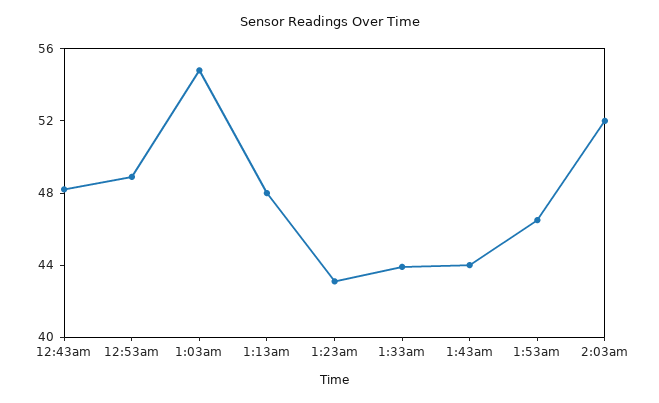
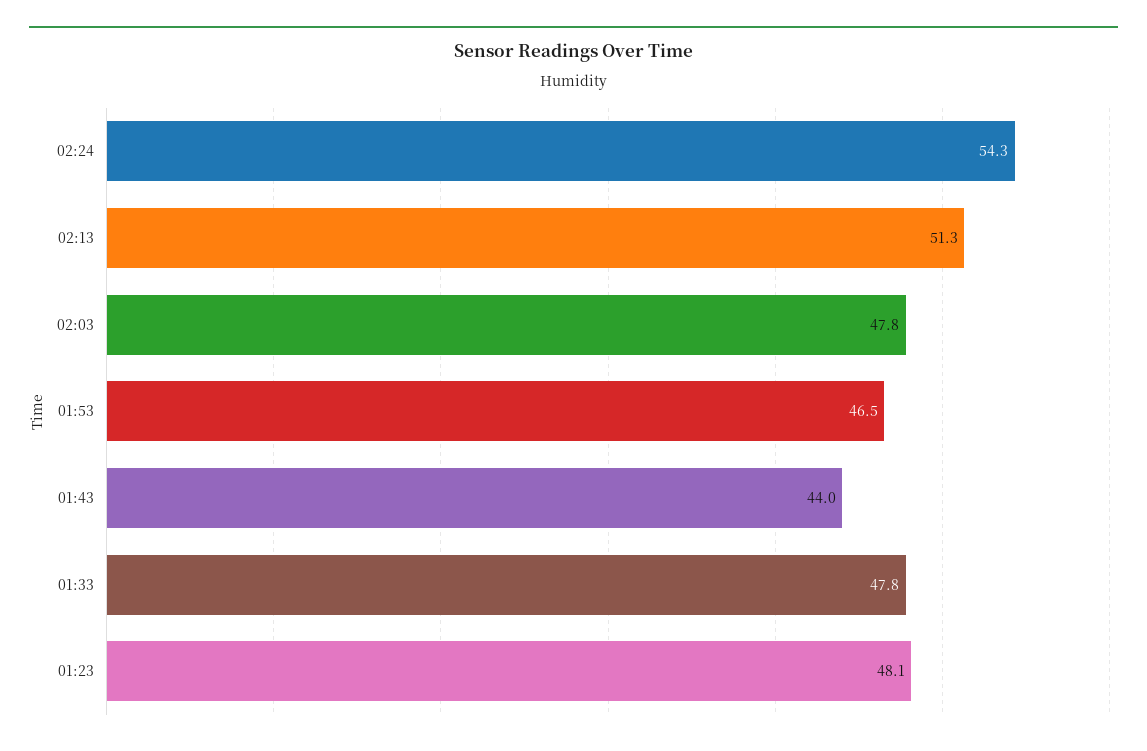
12:43am: 48 -> none
12:53am: 49 -> none
1:03am: 55 -> none
1:13am: 48 -> none
1:23am: 43 -> 48.1
1:33am: 44 -> 47.8
2:03am: 52 -> 47.8
02:24: none -> 54.3
02:13: none -> 51.3

